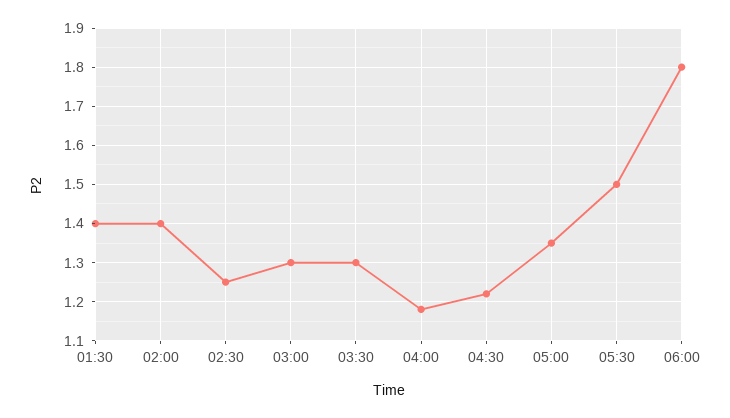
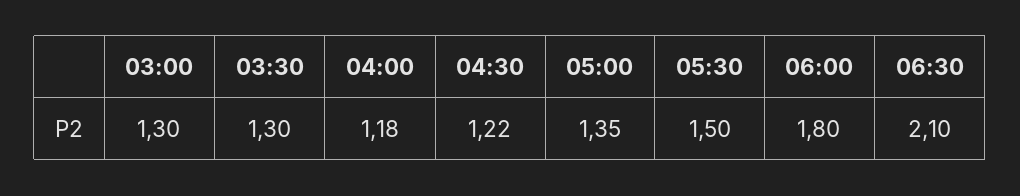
01:30: 1.4 -> none
02:00: 1.4 -> none
02:30: 1.25 -> none
06:30: none -> 2.1

